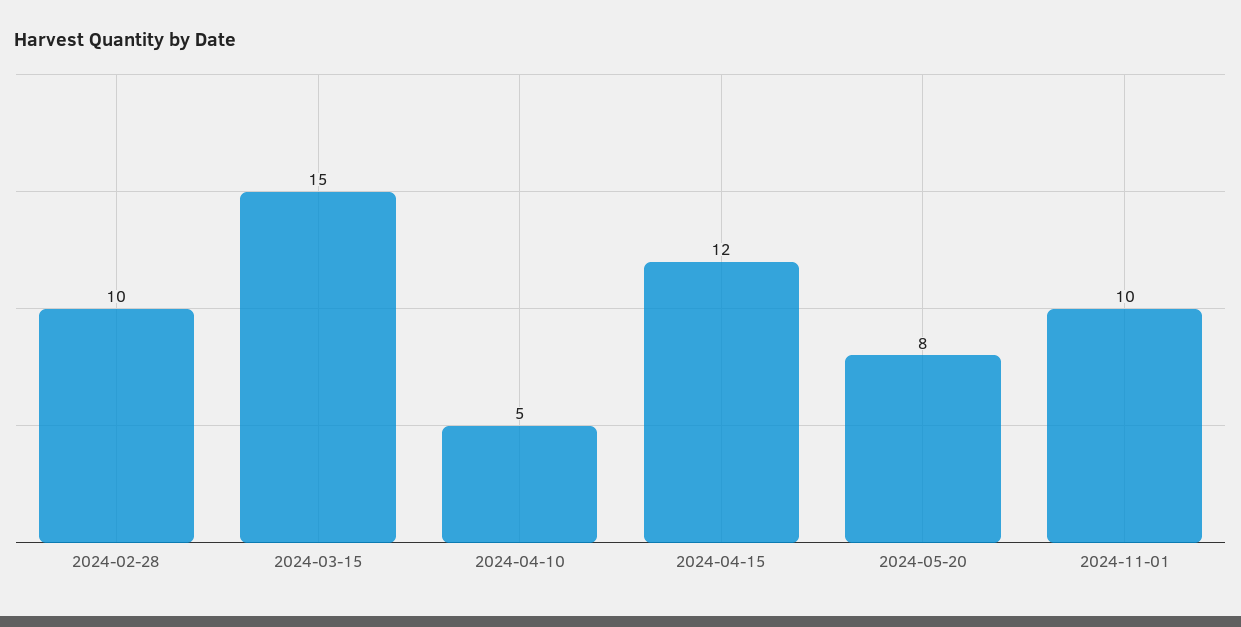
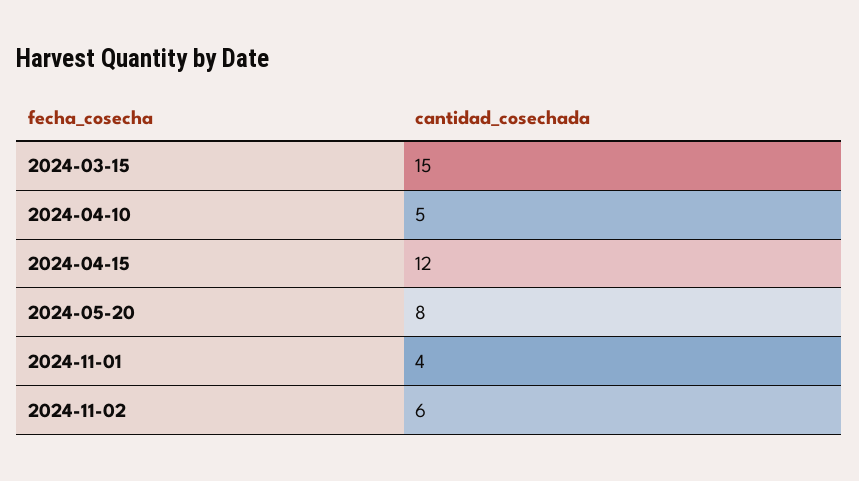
2024-02-28: 10 -> none
2024-11-01: 10 -> 4
2024-11-02: none -> 6

